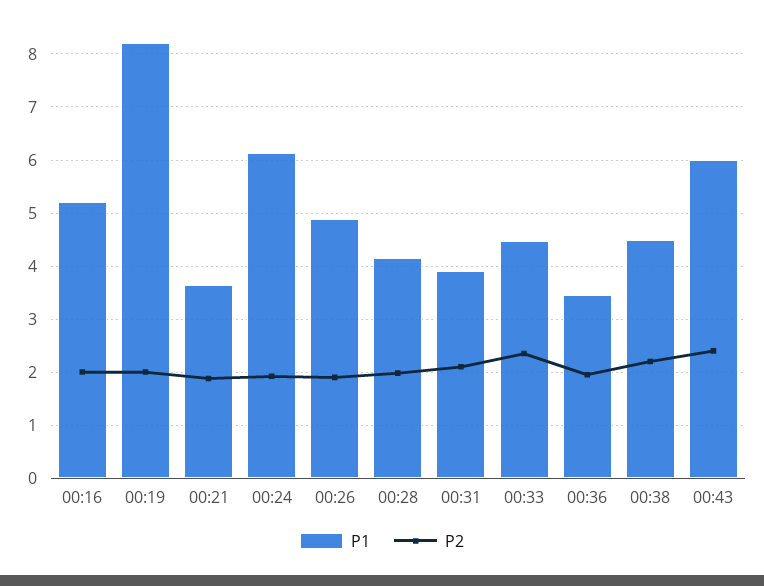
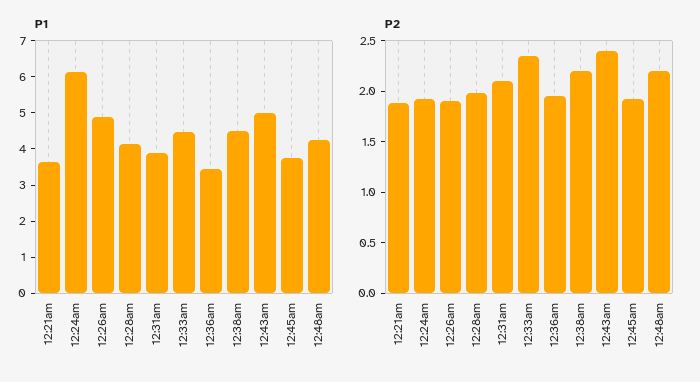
P1, 00:16: 5.2 -> none
P2, 00:16: 2 -> none
P1, 00:19: 8.2 -> none
P2, 00:19: 2 -> none
P1, 00:43: 6 -> 5
P1, 12:45am: none -> 3.75
P1, 12:48am: none -> 4.25
P2, 12:45am: none -> 1.9
P2, 12:48am: none -> 2.2

